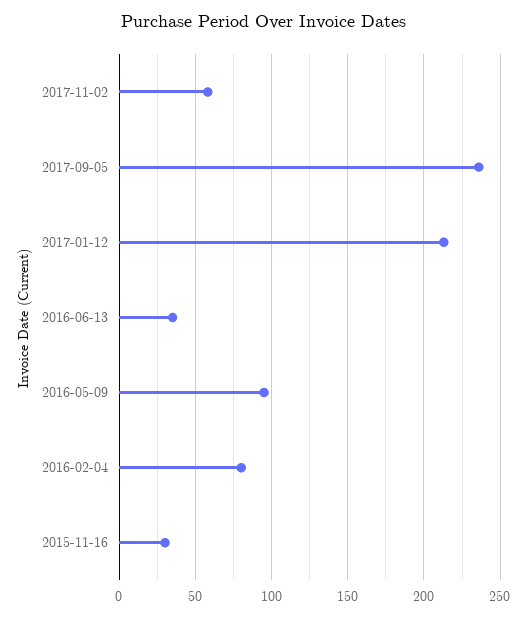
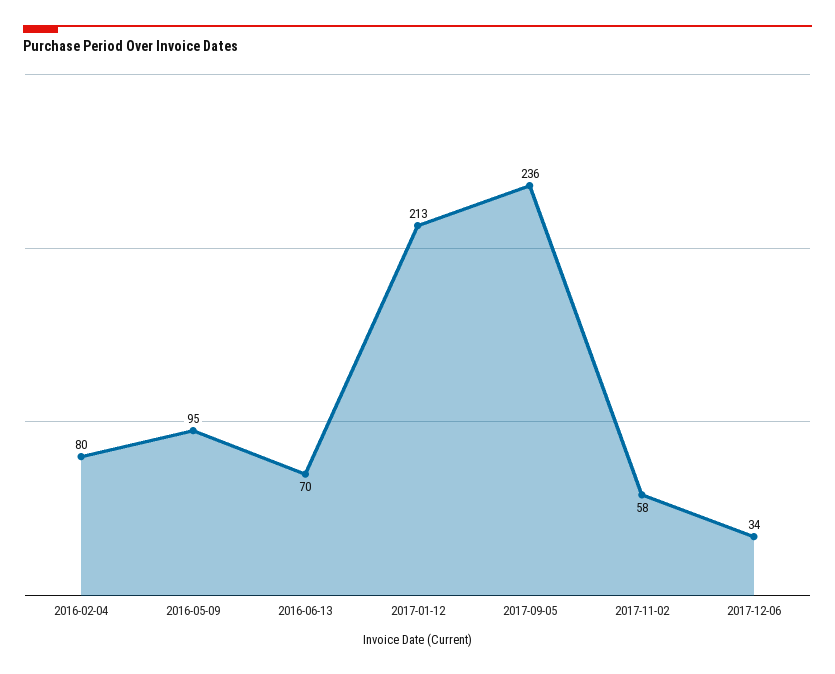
2016-06-13: 35 -> 70
2015-11-16: 30 -> none
2017-12-06: none -> 34

